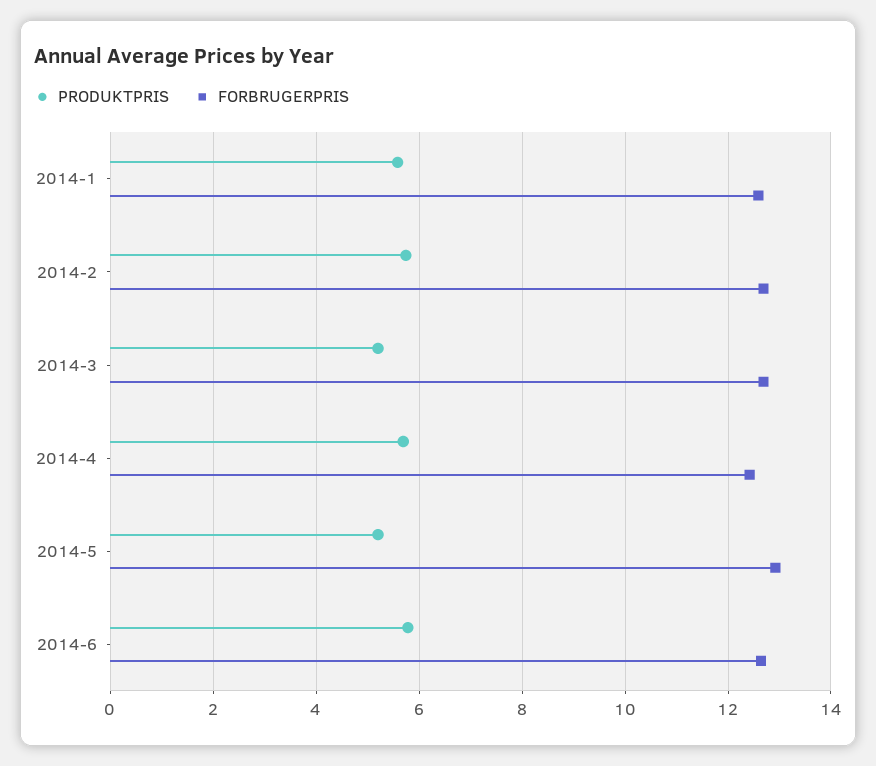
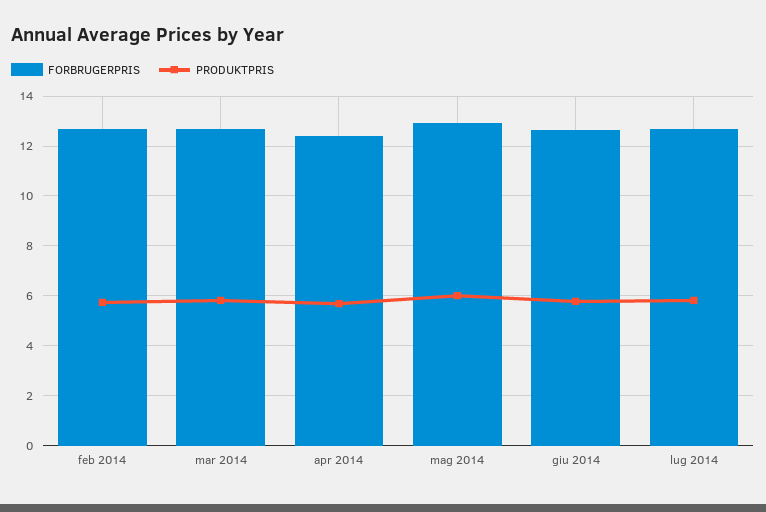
PRODUKTPRIS, 2014-1: 5.6 -> none
FORBRUGERPRIS, 2014-1: 12.6 -> none
PRODUKTPRIS, 2014-3: 5.2 -> 5.75
PRODUKTPRIS, 2014-5: 5.2 -> 6
FORBRUGERPRIS, lug 2014: none -> 12.75
PRODUKTPRIS, lug 2014: none -> 5.75

